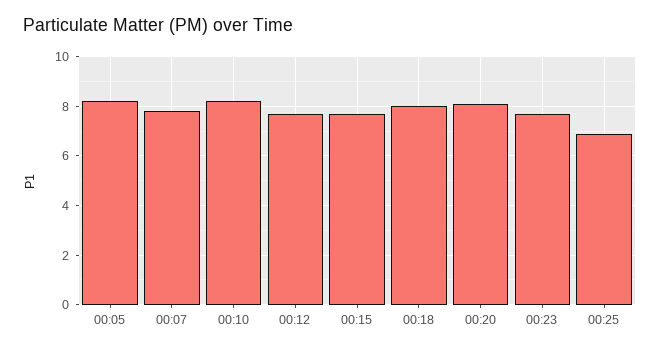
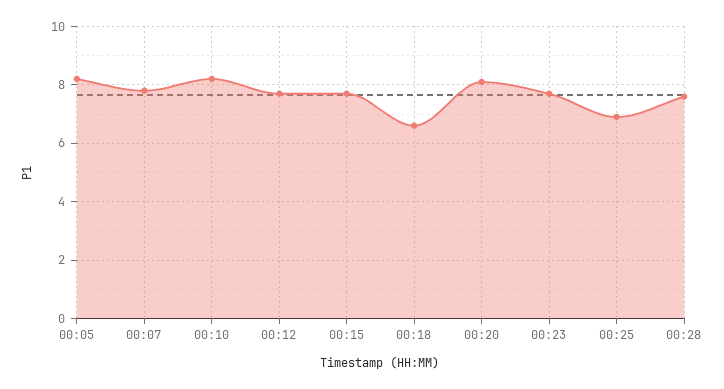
00:18: 8 -> 6.5
00:28: none -> 7.5

